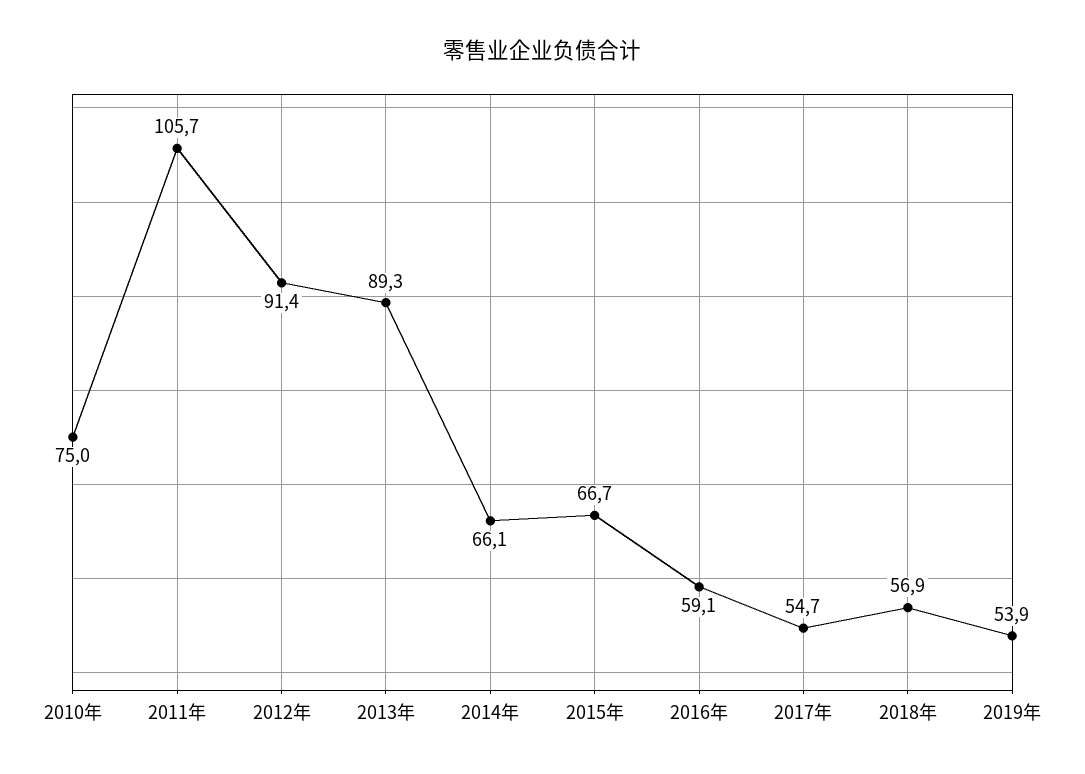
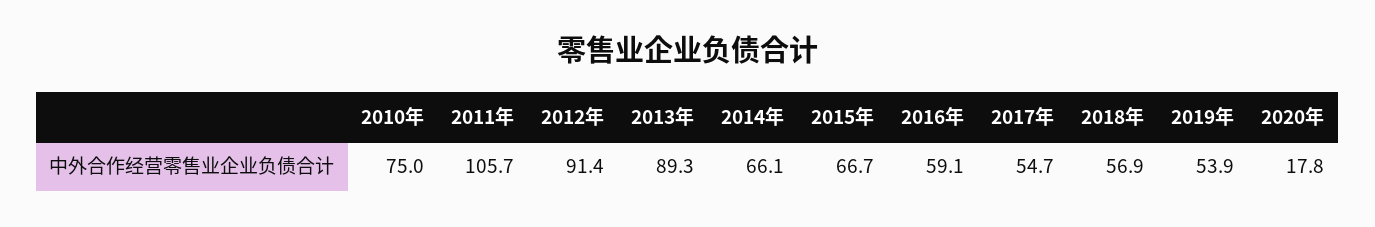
2020年: none -> 17.8

